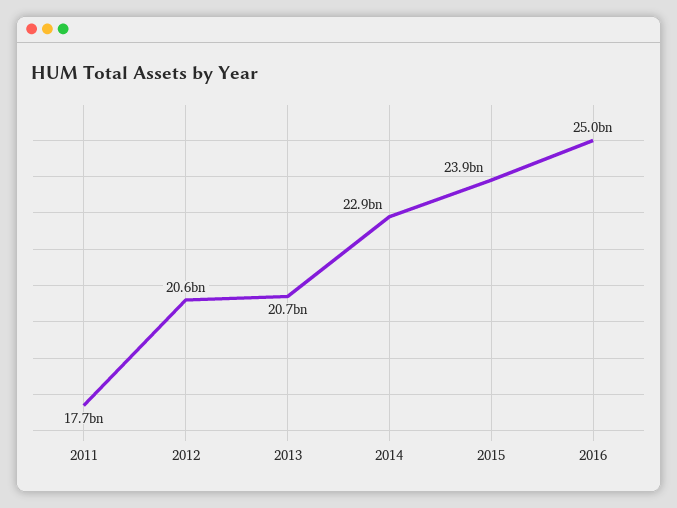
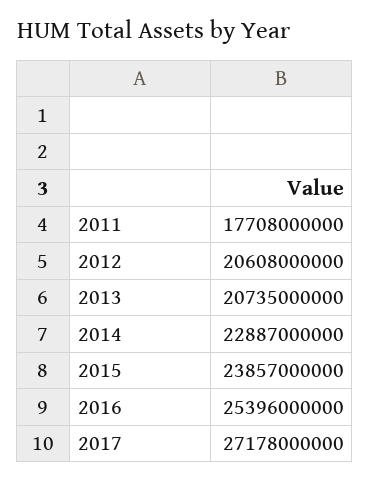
2016: 25000000000 -> 25396000000
2017: none -> 27178000000

